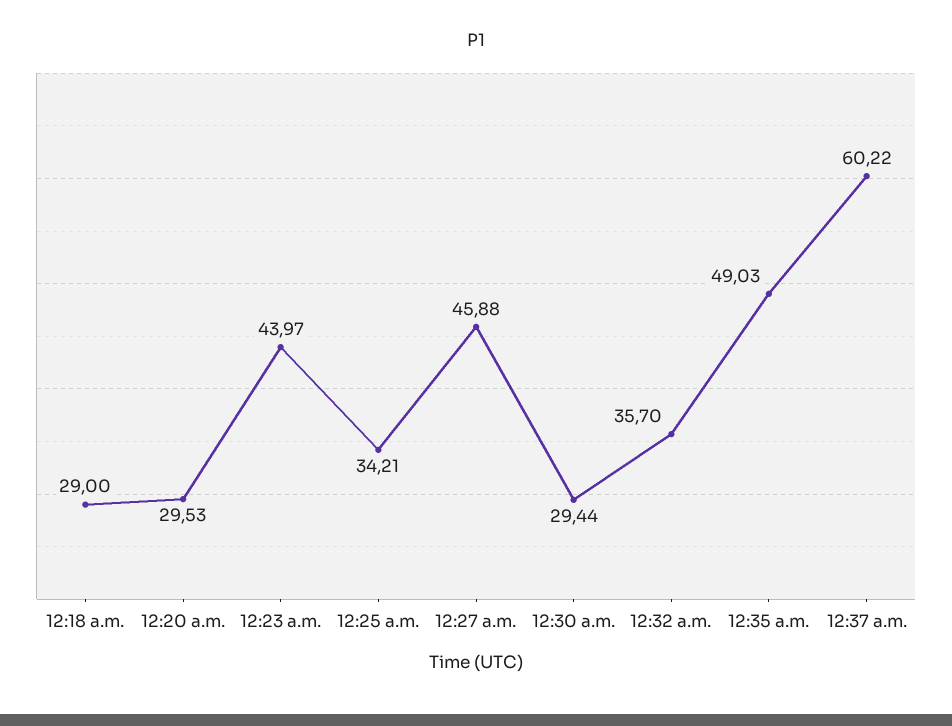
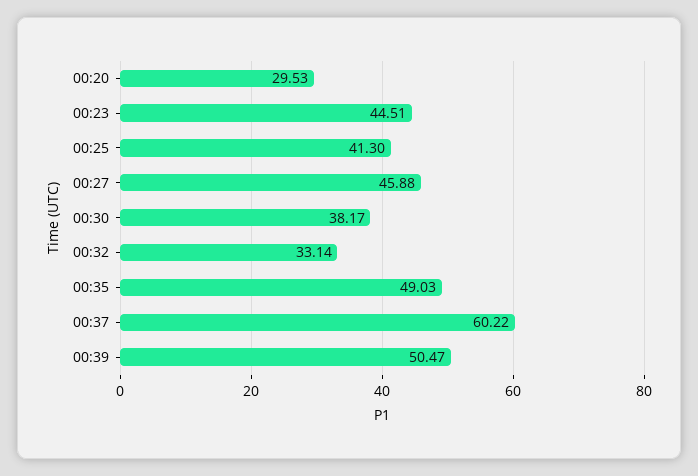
12:18 a.m.: 29 -> none
12:23 a.m.: 43.97 -> 44.51
12:25 a.m.: 34.21 -> 41.3
12:30 a.m.: 29.44 -> 38.17
12:32 a.m.: 35.7 -> 33.14
00:39: none -> 50.47

